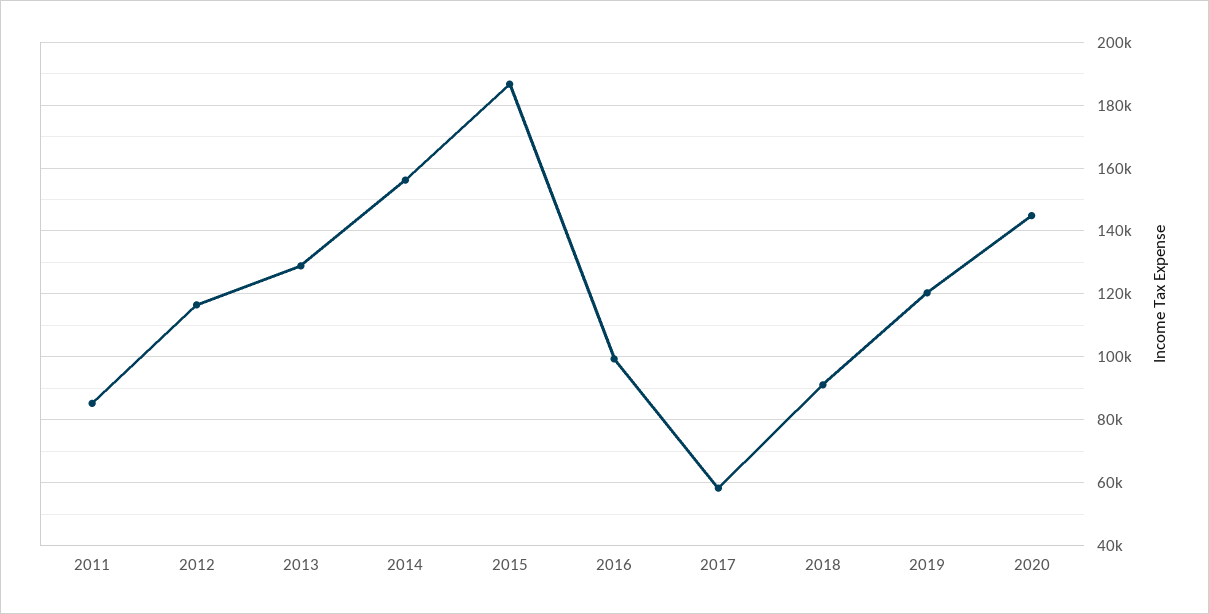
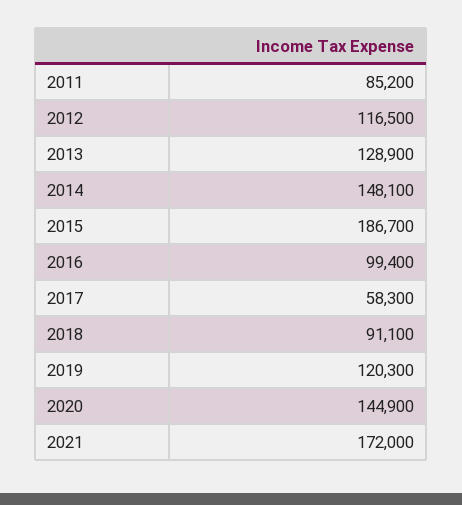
2014: 156000 -> 148100
2021: none -> 172000

